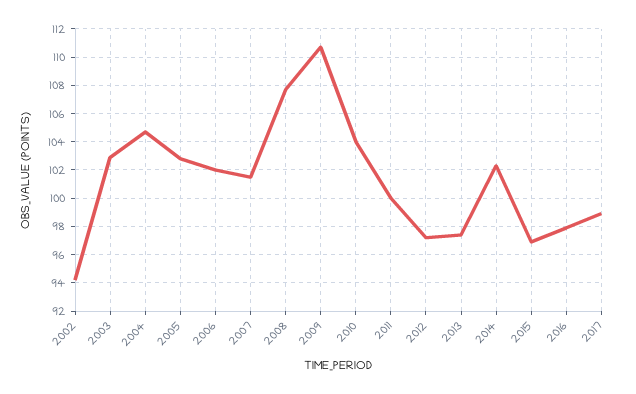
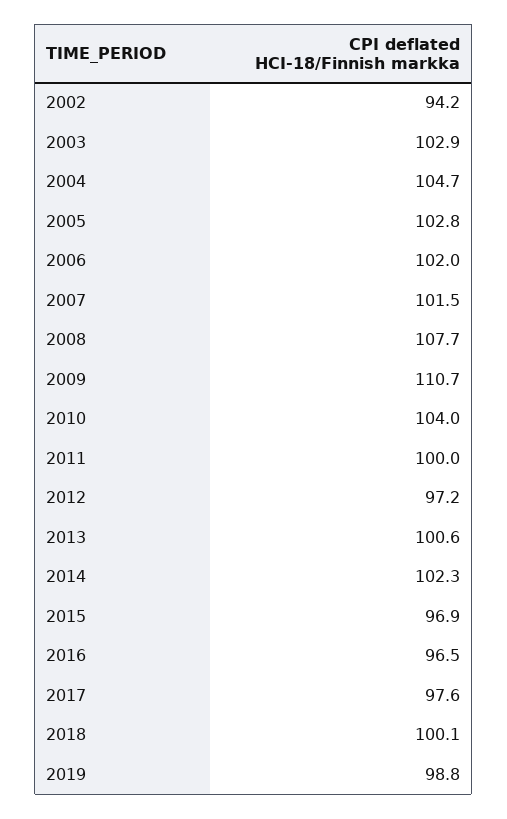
2013: 97.5 -> 100.6
2016: 98 -> 96.5
2017: 99 -> 97.6
2018: none -> 100.1
2019: none -> 98.8

